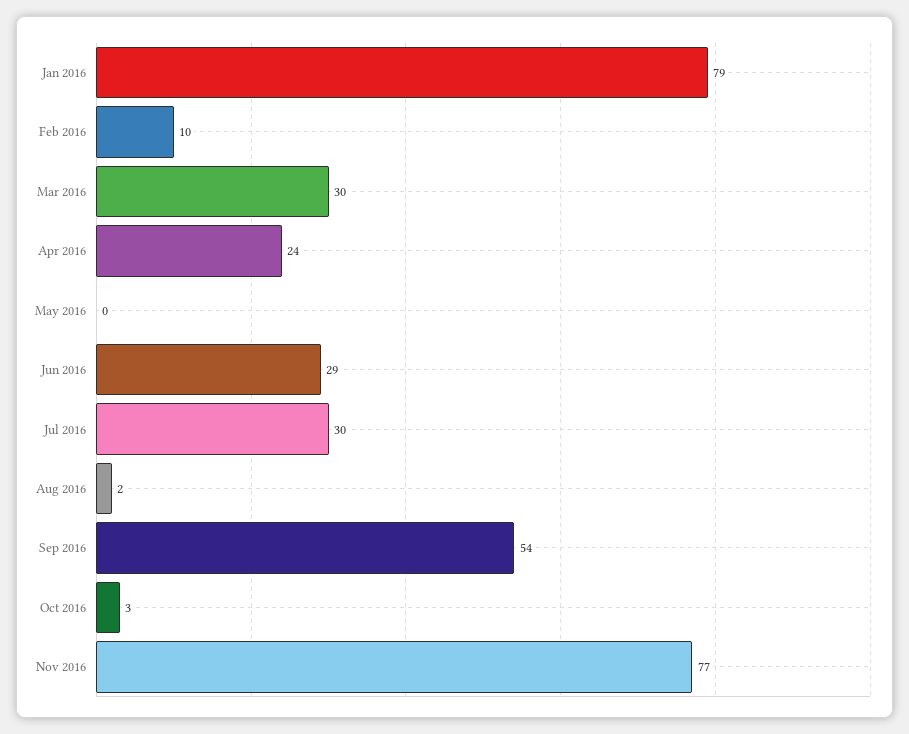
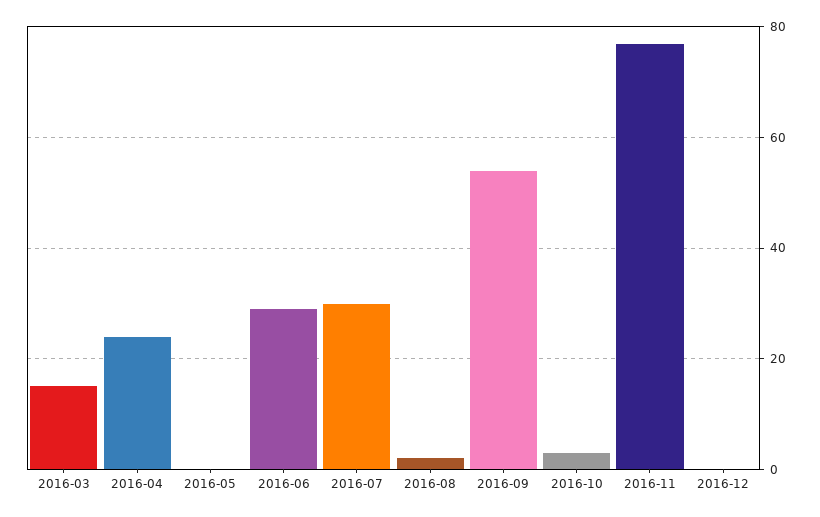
Jan 2016: 79 -> none
Feb 2016: 10 -> none
Mar 2016: 30 -> 15
2016-12: none -> 0

